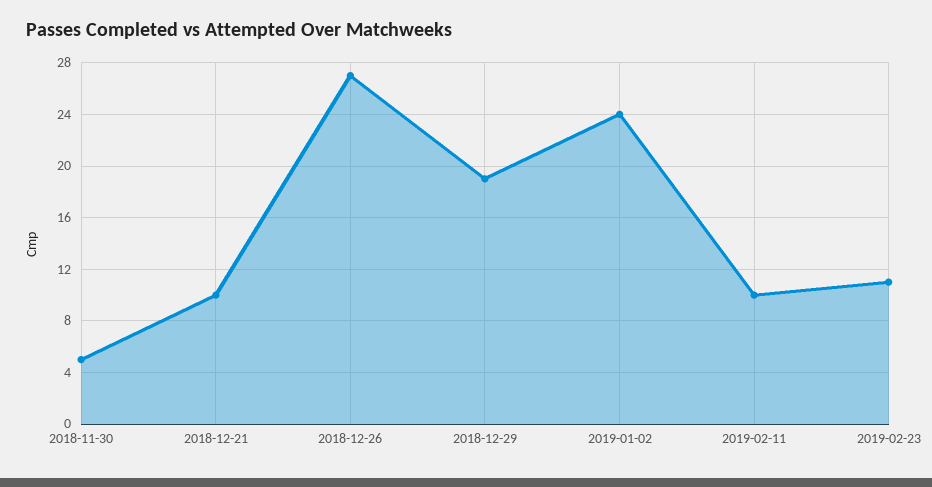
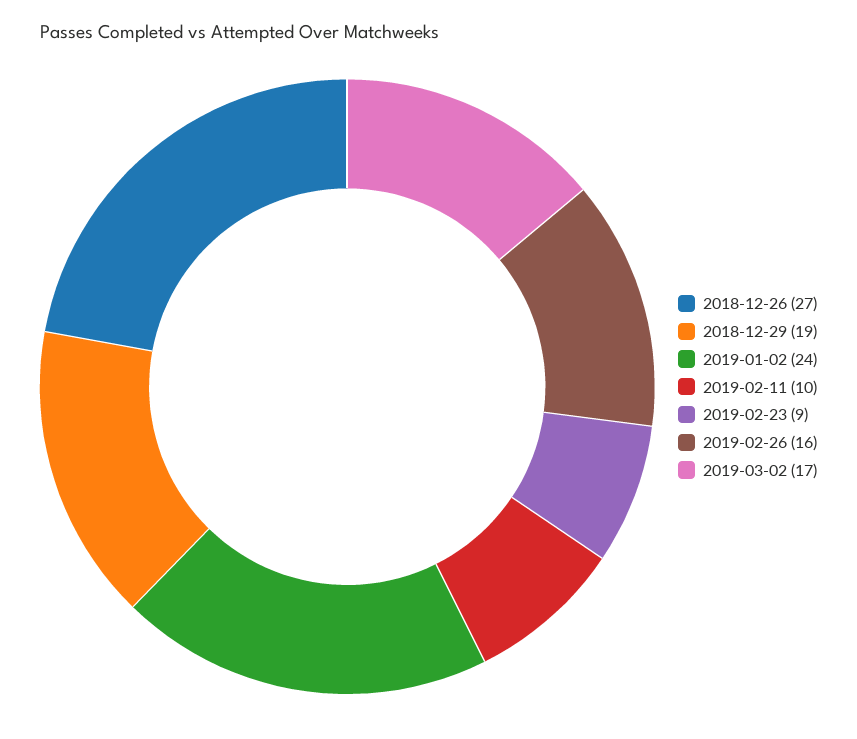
2018-11-30: 5 -> none
2018-12-21: 10 -> none
2019-02-23: 11 -> 9
2019-02-26: none -> 16
2019-03-02: none -> 17

